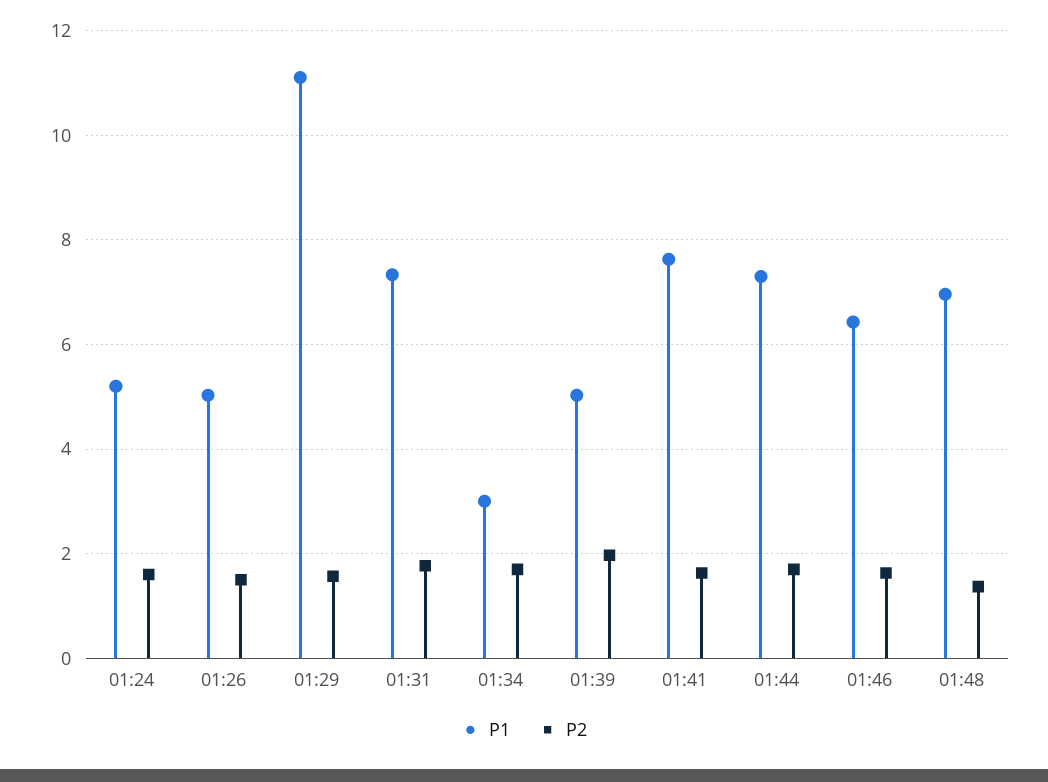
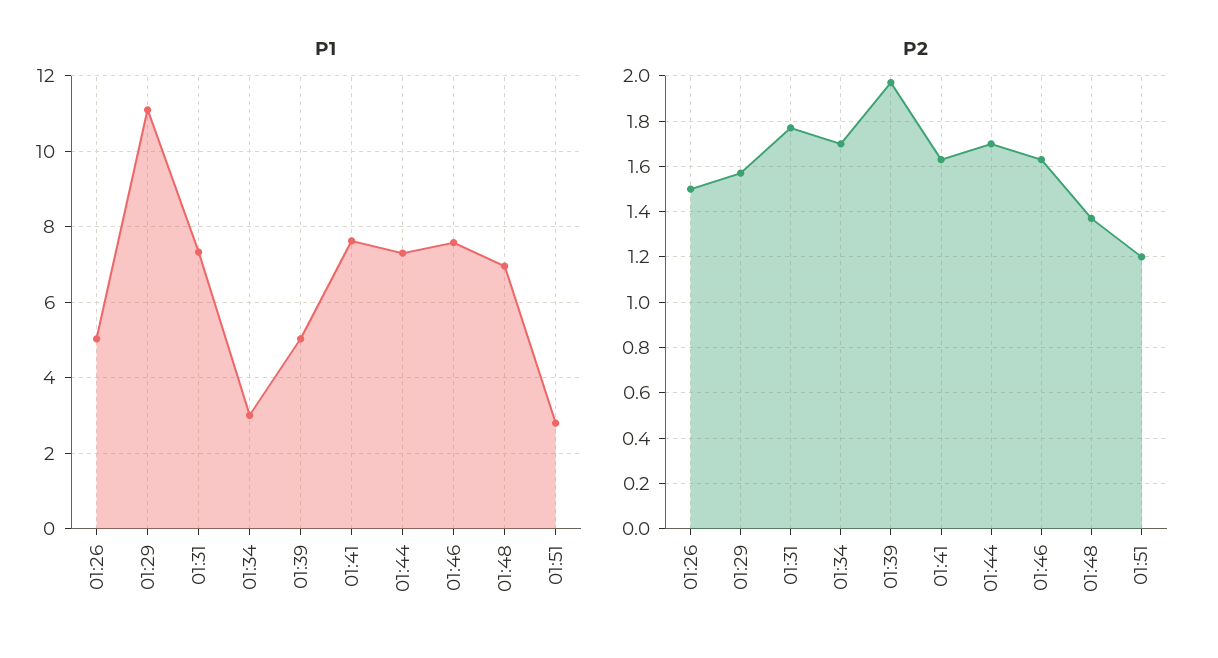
P1, 01:24: 5.2 -> none
P2, 01:24: 1.6 -> none
P1, 01:46: 6.4 -> 7.6
P1, 01:51: none -> 2.8
P2, 01:51: none -> 1.2

